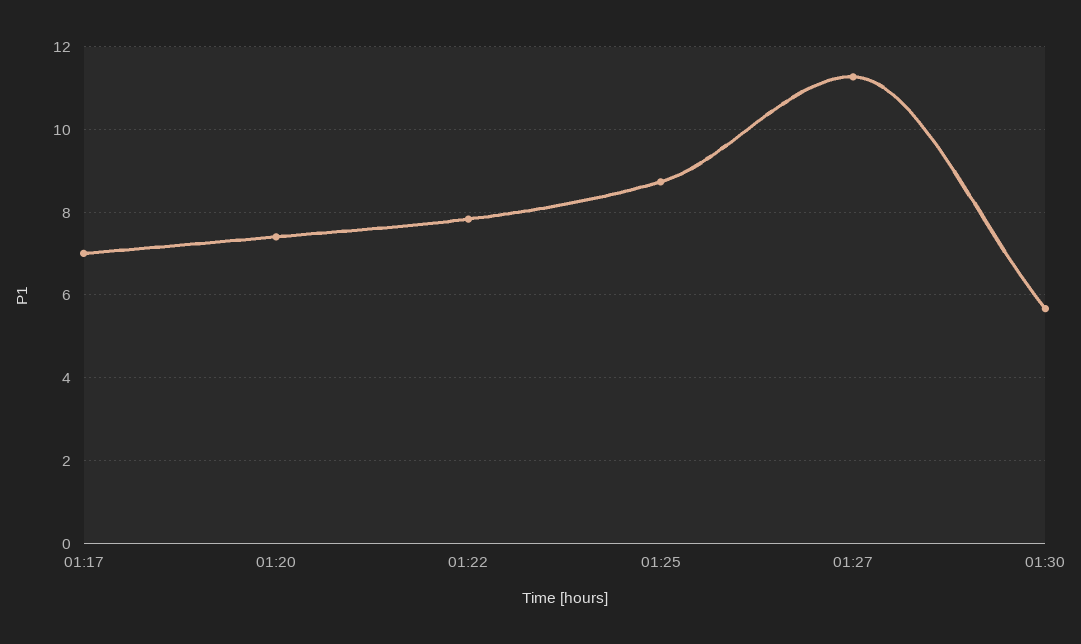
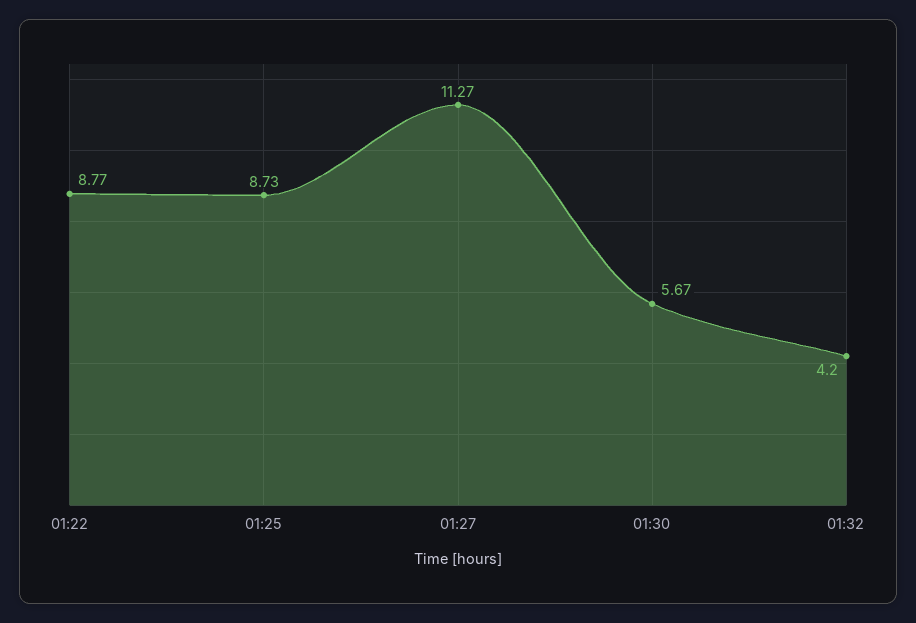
01:17: 7 -> none
01:20: 7.4 -> none
01:22: 7.8 -> 8.77
01:32: none -> 4.2

